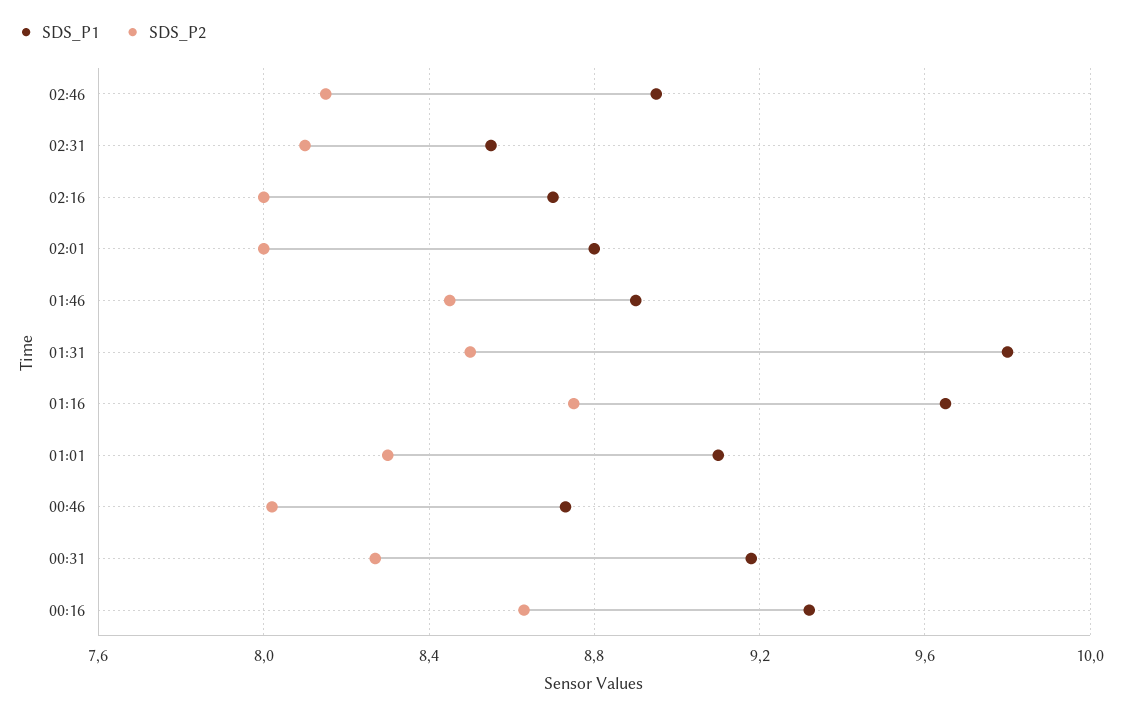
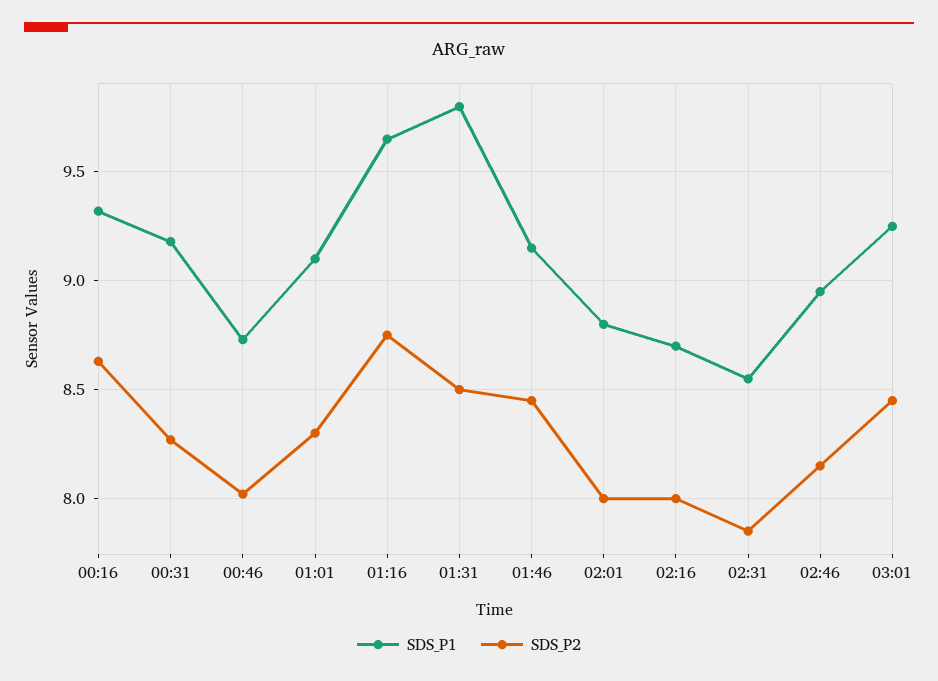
SDS_P2, 02:31: 8.1 -> 7.85
SDS_P1, 01:46: 8.9 -> 9.15
SDS_P1, 03:01: none -> 9.25
SDS_P2, 03:01: none -> 8.45

